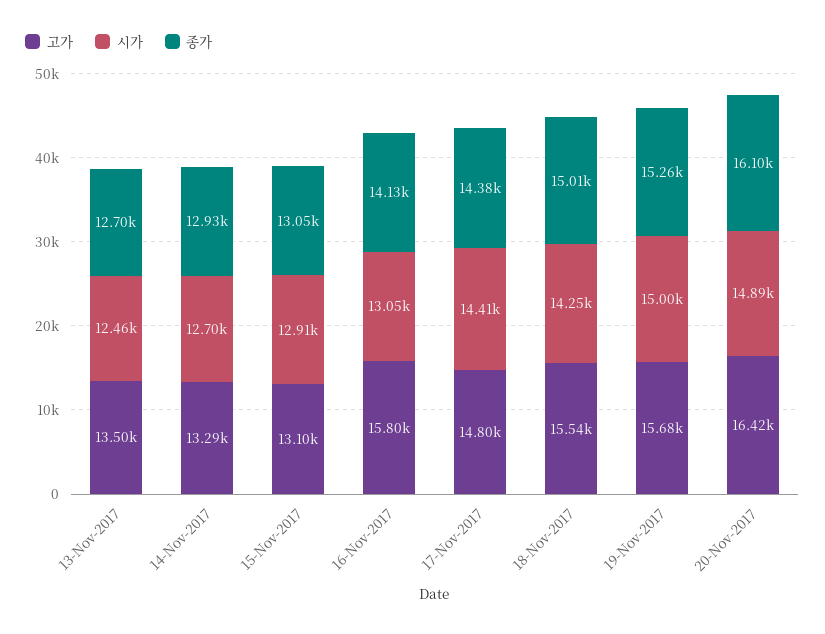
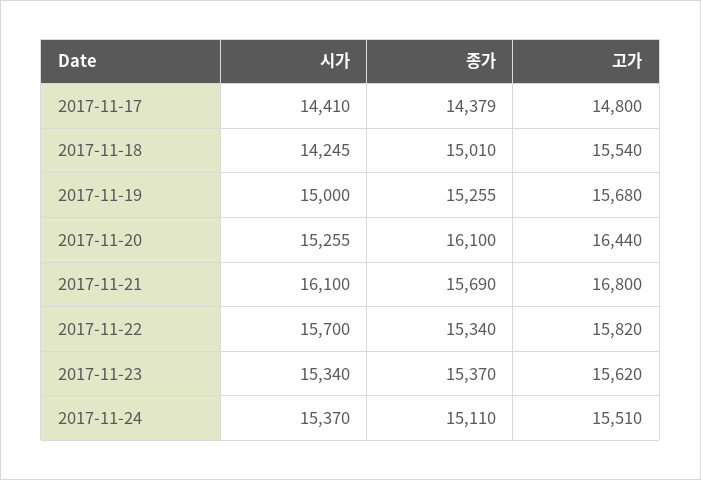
고가, 13-Nov-2017: 13500 -> none
시가, 13-Nov-2017: 12460 -> none
종가, 13-Nov-2017: 12700 -> none
고가, 14-Nov-2017: 13290 -> none
시가, 14-Nov-2017: 12700 -> none
종가, 14-Nov-2017: 12930 -> none
고가, 15-Nov-2017: 13100 -> none
시가, 15-Nov-2017: 12910 -> none
종가, 15-Nov-2017: 13050 -> none
고가, 16-Nov-2017: 15800 -> none
시가, 16-Nov-2017: 13050 -> none
종가, 16-Nov-2017: 14130 -> none
고가, 20-Nov-2017: 16420 -> 16440
시가, 20-Nov-2017: 14890 -> 15255
시가, 2017-11-21: none -> 16100
종가, 2017-11-21: none -> 15690
고가, 2017-11-21: none -> 16800
시가, 2017-11-22: none -> 15700
종가, 2017-11-22: none -> 15340
고가, 2017-11-22: none -> 15820
시가, 2017-11-23: none -> 15340
종가, 2017-11-23: none -> 15370
고가, 2017-11-23: none -> 15620
시가, 2017-11-24: none -> 15370
종가, 2017-11-24: none -> 15110
고가, 2017-11-24: none -> 15510

